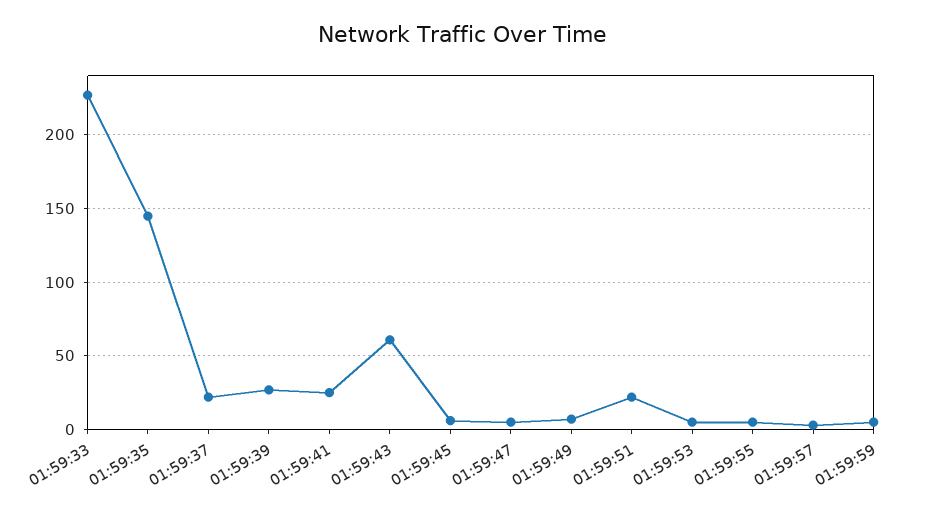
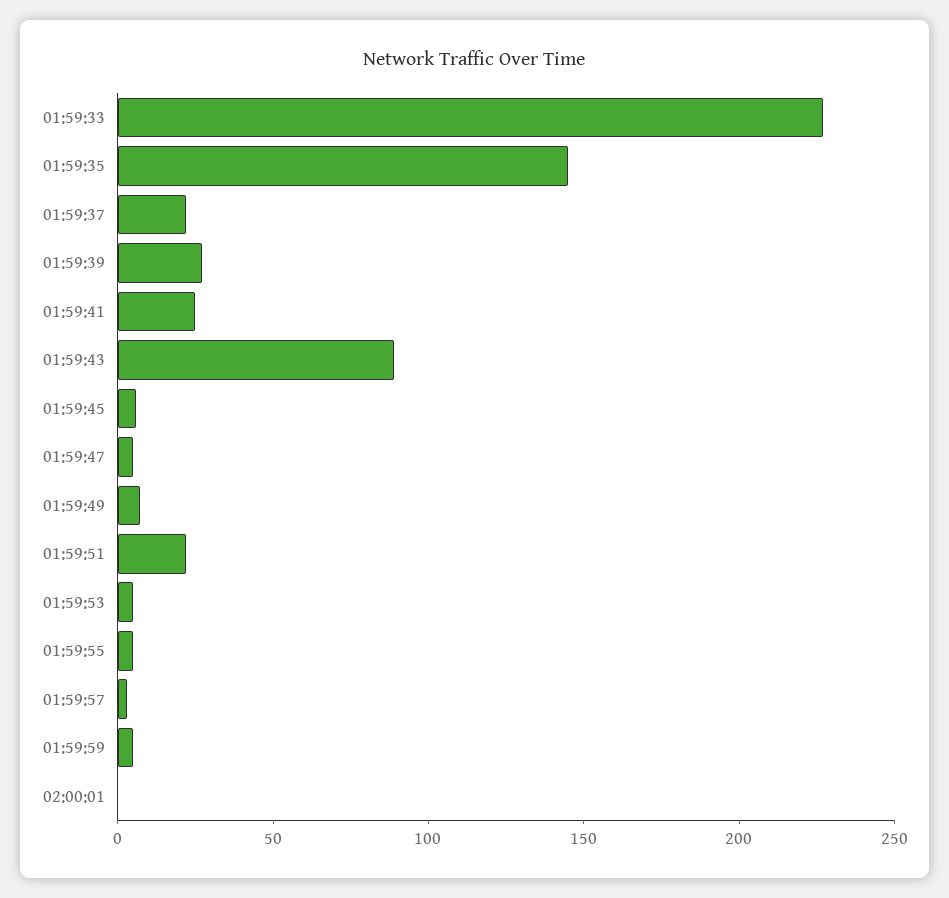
01:59:43: 60 -> 90
02:00:01: none -> 0

